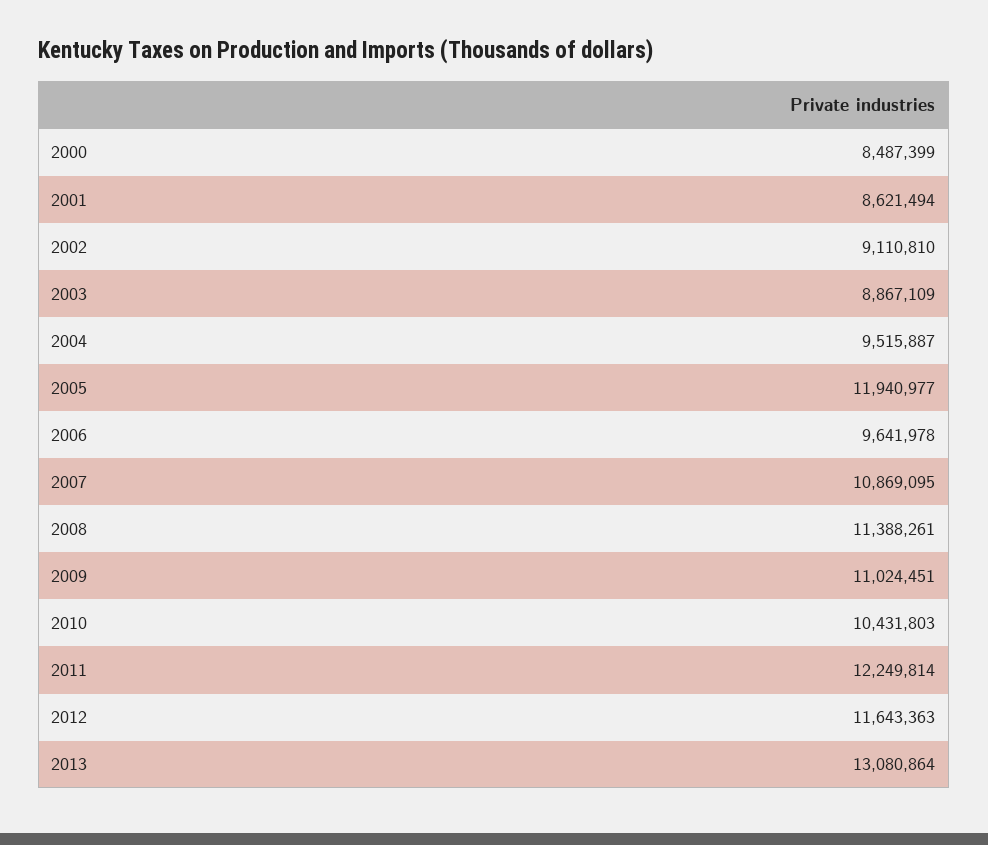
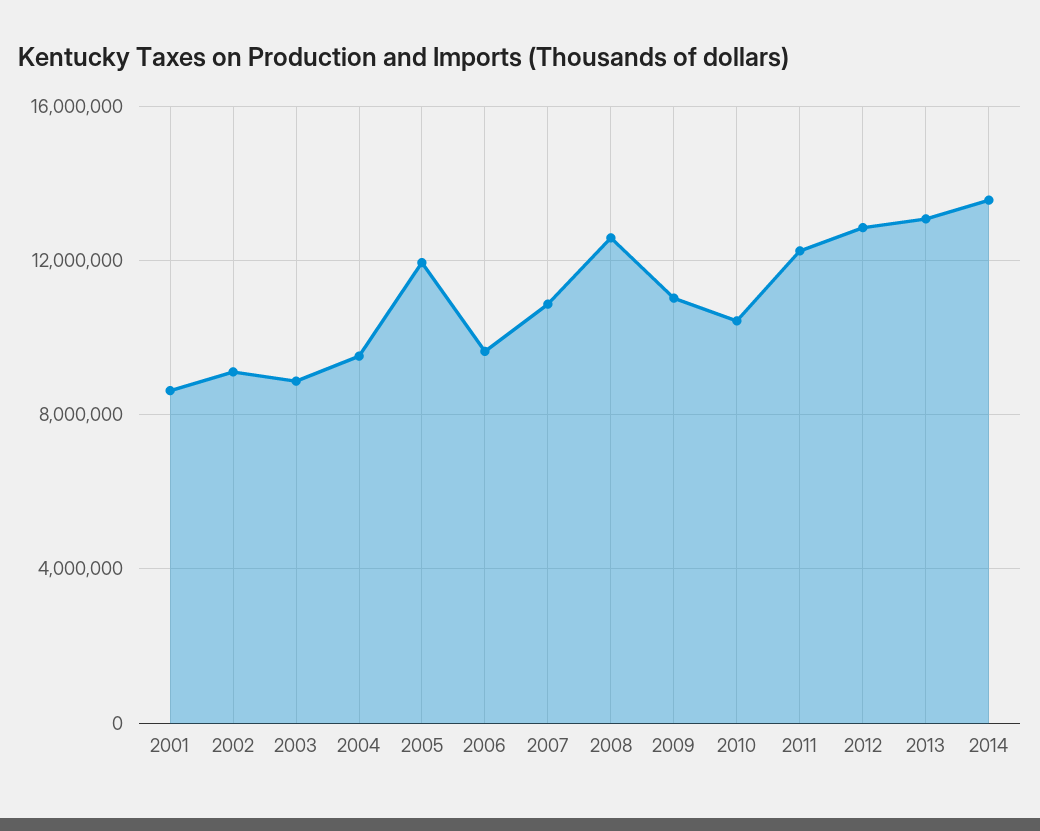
2000: 8487399 -> none
2008: 11388261 -> 12500000
2012: 11643363 -> 13000000
2014: none -> 13500000

